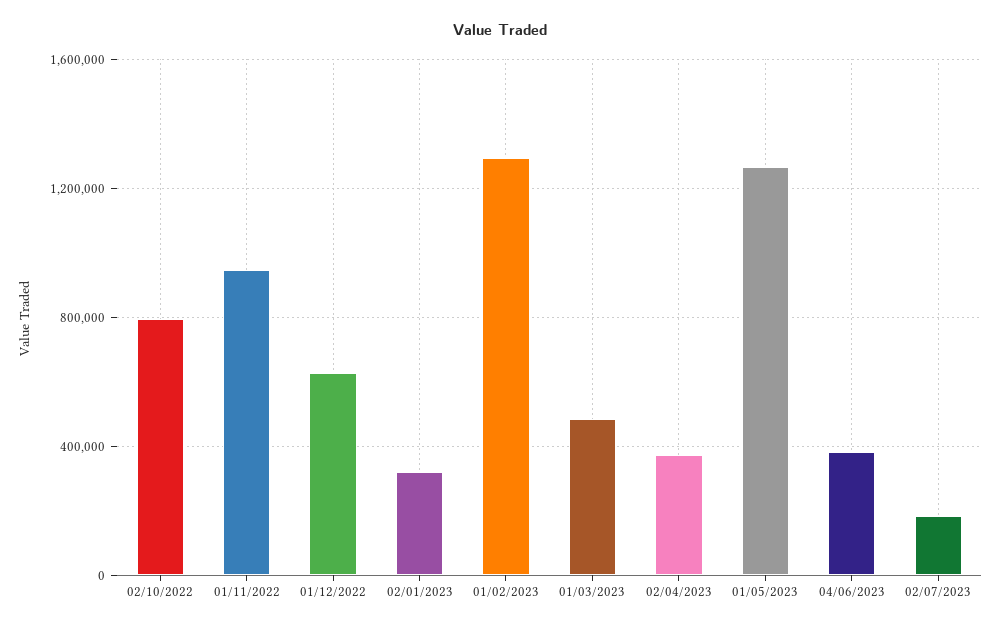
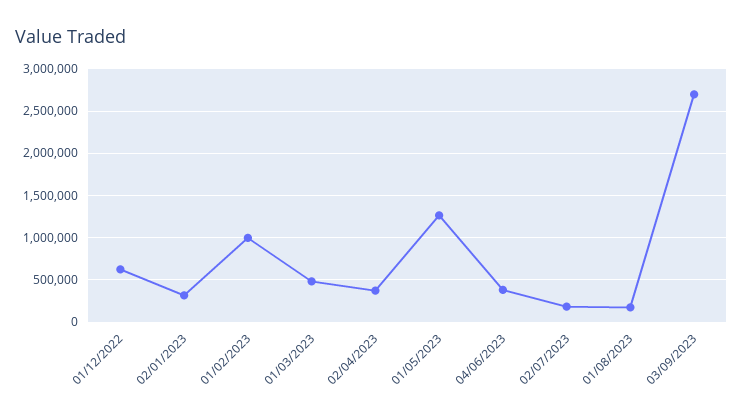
02/10/2022: 800000 -> none
01/11/2022: 950000 -> none
01/02/2023: 1300000 -> 1000000
01/08/2023: none -> 200000
03/09/2023: none -> 2700000

